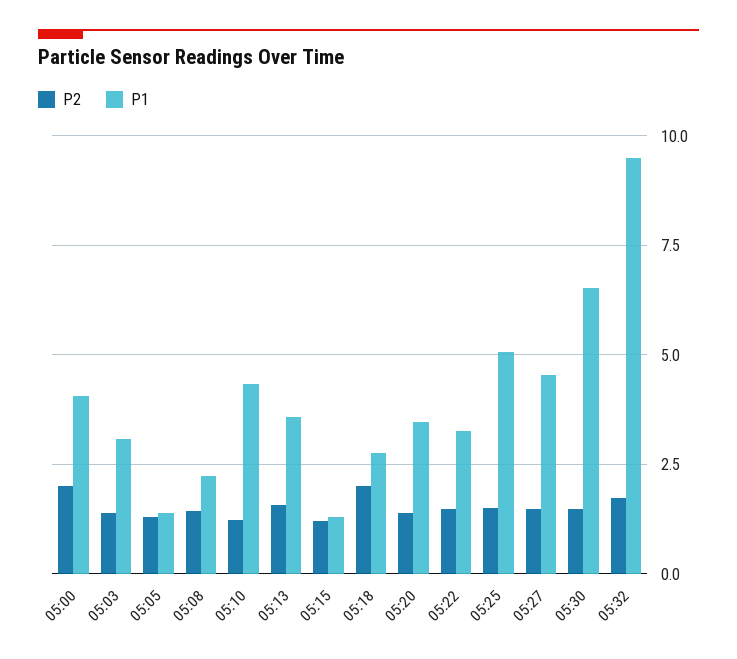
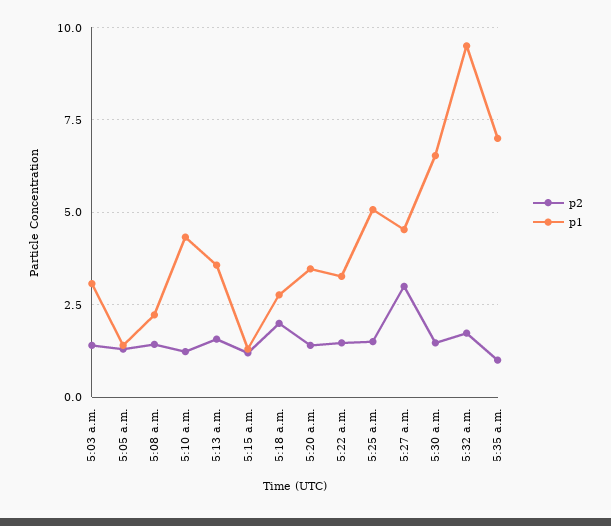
P2, 05:00: 2 -> none
P1, 05:00: 4 -> none
P2, 05:27: 1.5 -> 3
P2, 5:35 a.m.: none -> 1
P1, 5:35 a.m.: none -> 7

